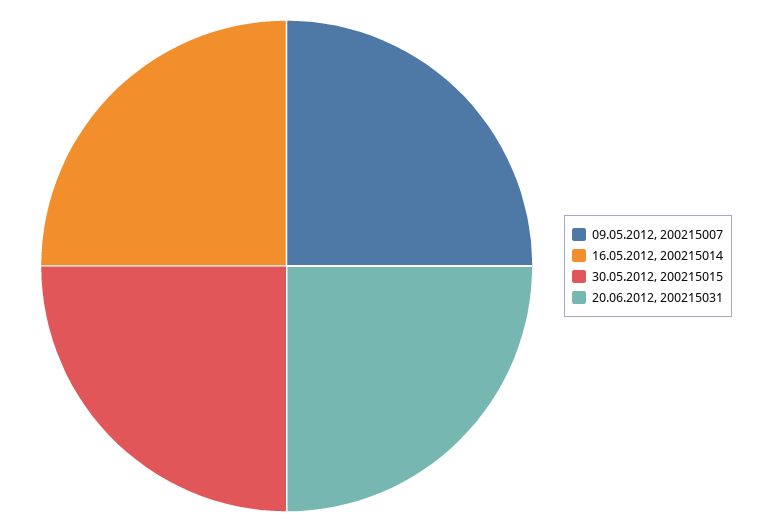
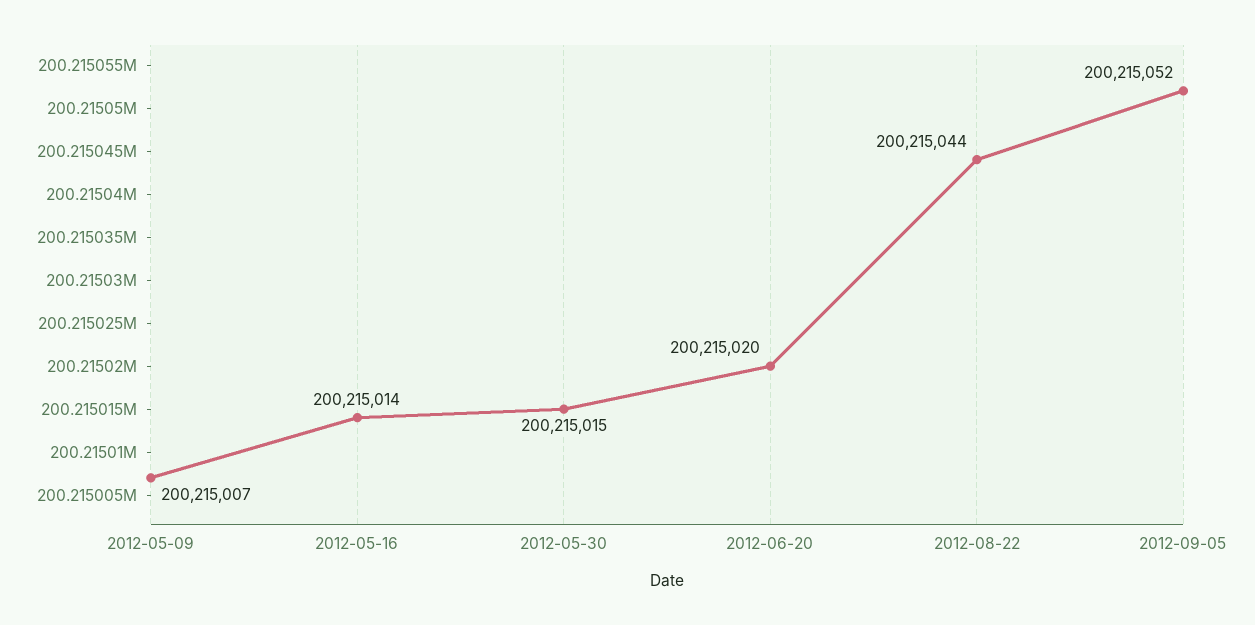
20.06.2012: 200215031 -> 200215020
2012-08-22: none -> 200215044
2012-09-05: none -> 200215052

